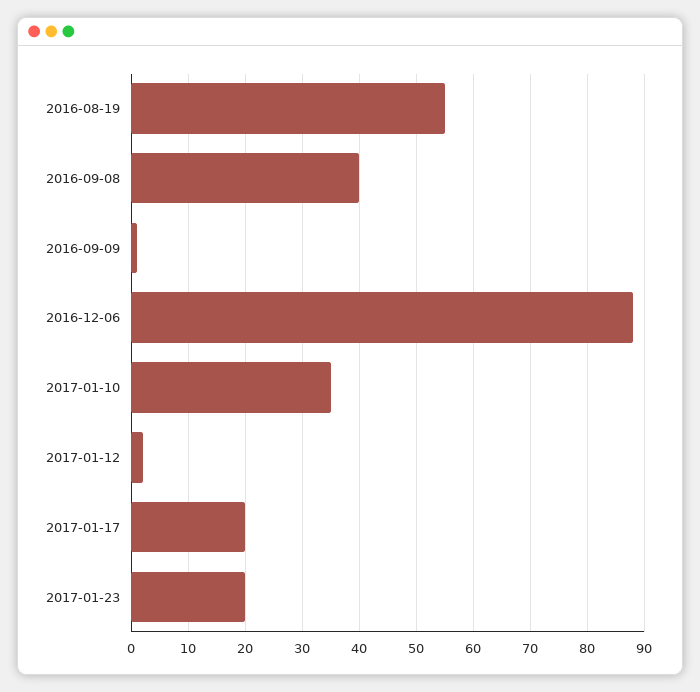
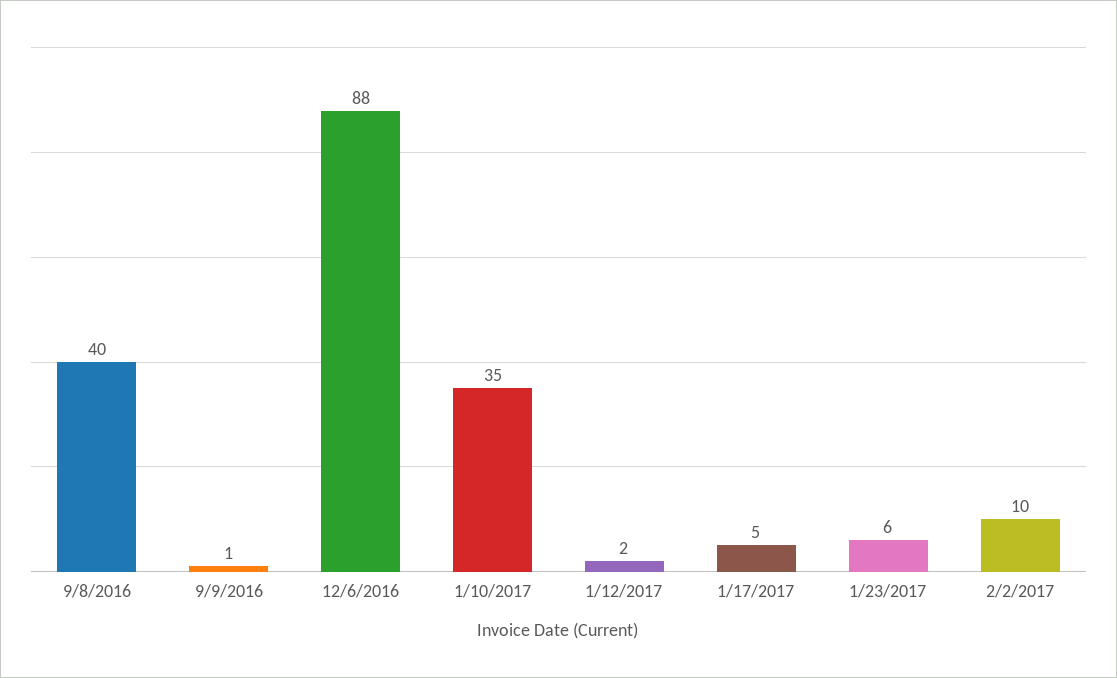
2016-08-19: 55 -> none
2017-01-17: 20 -> 5
2017-01-23: 20 -> 6
2/2/2017: none -> 10

